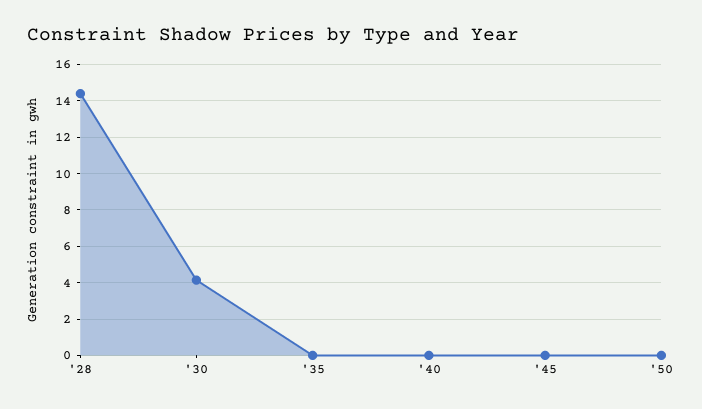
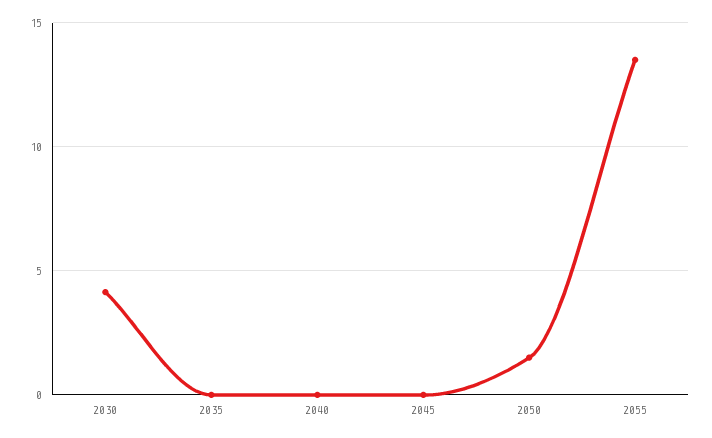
'28: 14.5 -> none
'50: 0 -> 1.5
2055: none -> 13.5

